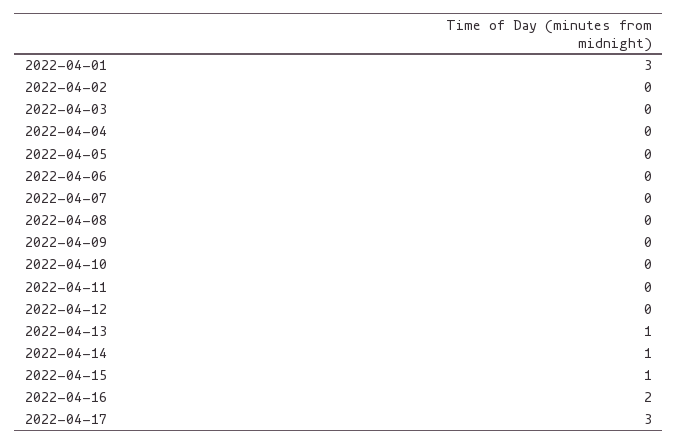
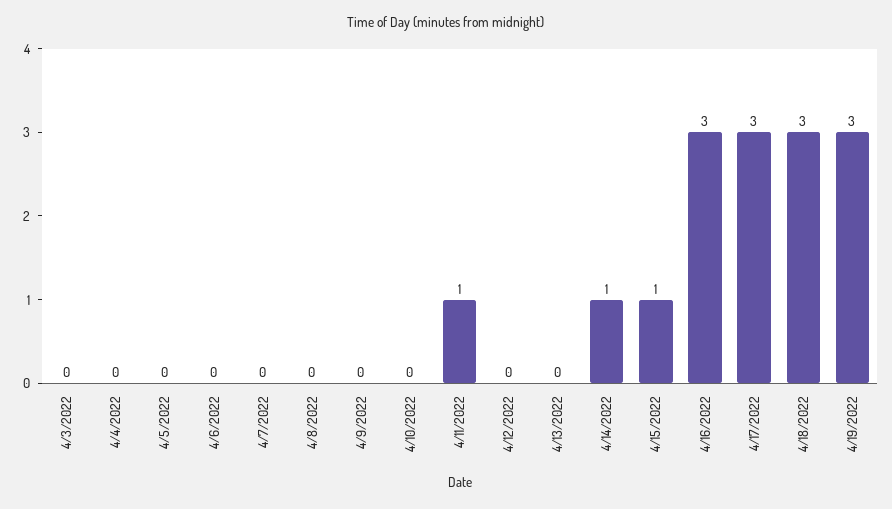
2022-04-01: 3 -> none
2022-04-02: 0 -> none
2022-04-11: 0 -> 1
2022-04-13: 1 -> 0
2022-04-16: 2 -> 3
4/18/2022: none -> 3
4/19/2022: none -> 3

